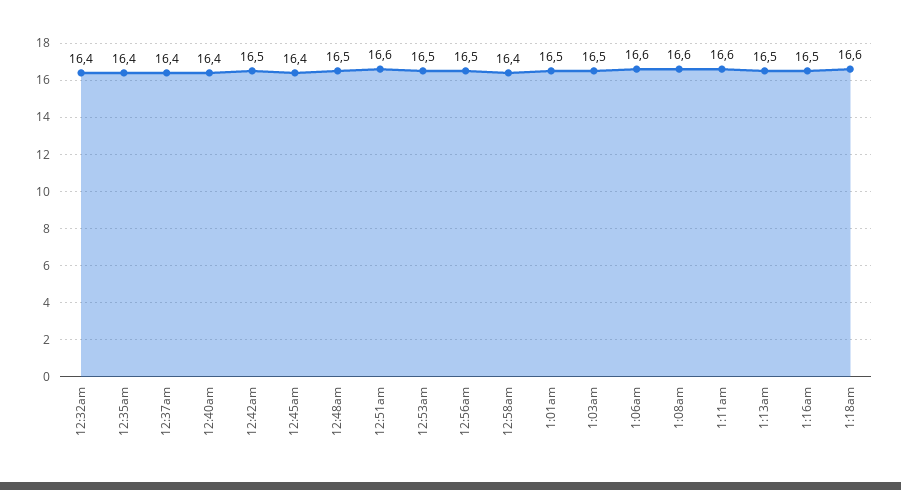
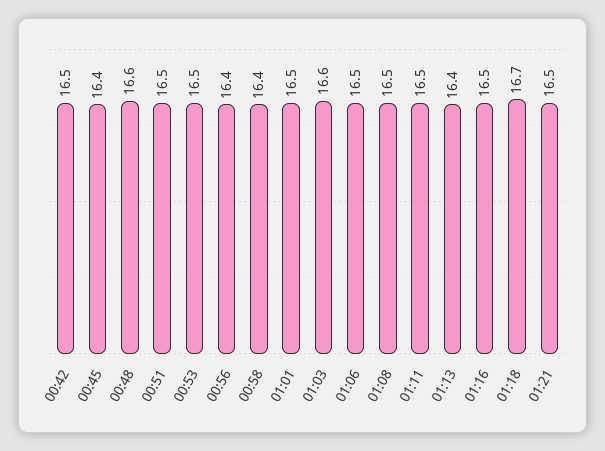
12:32am: 16.4 -> none
12:35am: 16.4 -> none
12:37am: 16.4 -> none
12:40am: 16.4 -> none
12:48am: 16.5 -> 16.6
12:51am: 16.6 -> 16.5
12:56am: 16.5 -> 16.4
1:03am: 16.5 -> 16.6
1:06am: 16.6 -> 16.5
1:08am: 16.6 -> 16.5
1:11am: 16.6 -> 16.5
1:13am: 16.5 -> 16.4
1:18am: 16.6 -> 16.7
01:21: none -> 16.5

